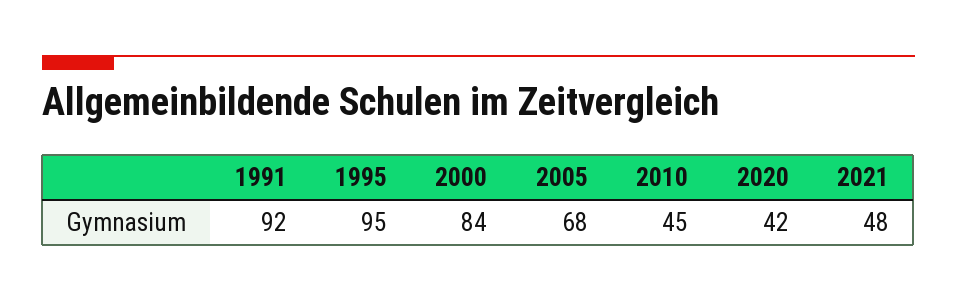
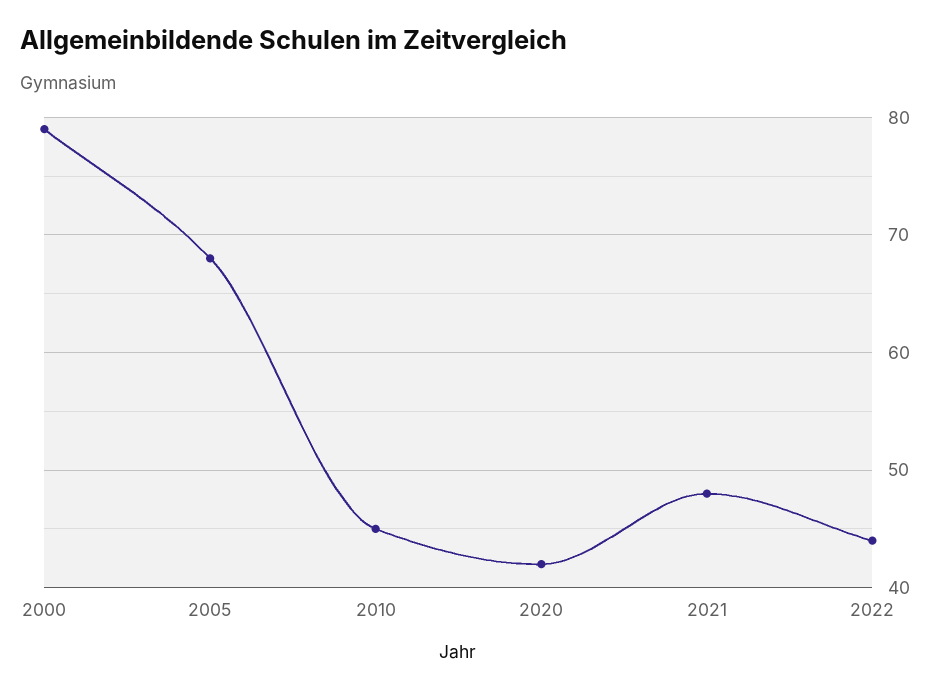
1991: 92 -> none
1995: 95 -> none
2000: 84 -> 79
2022: none -> 44

